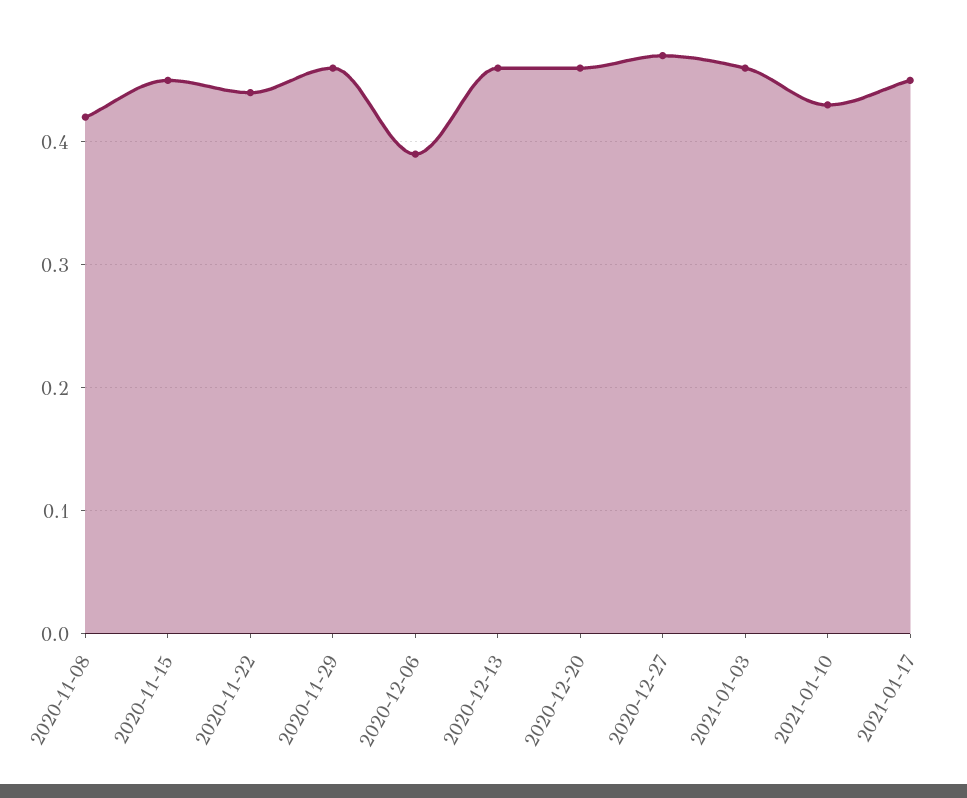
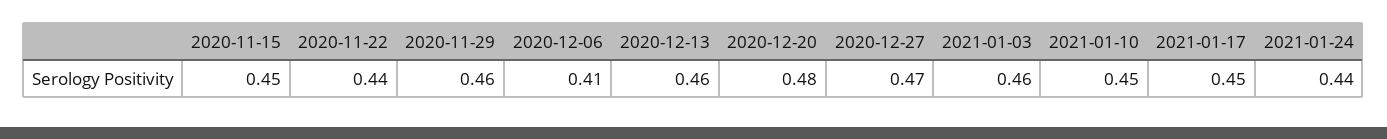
2020-11-08: 0.42 -> none
2020-12-06: 0.39 -> 0.41
2020-12-20: 0.46 -> 0.48
2021-01-10: 0.43 -> 0.45
2021-01-24: none -> 0.44

